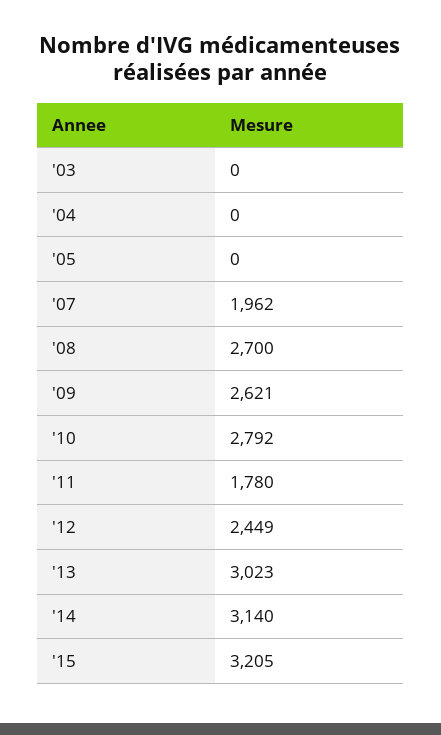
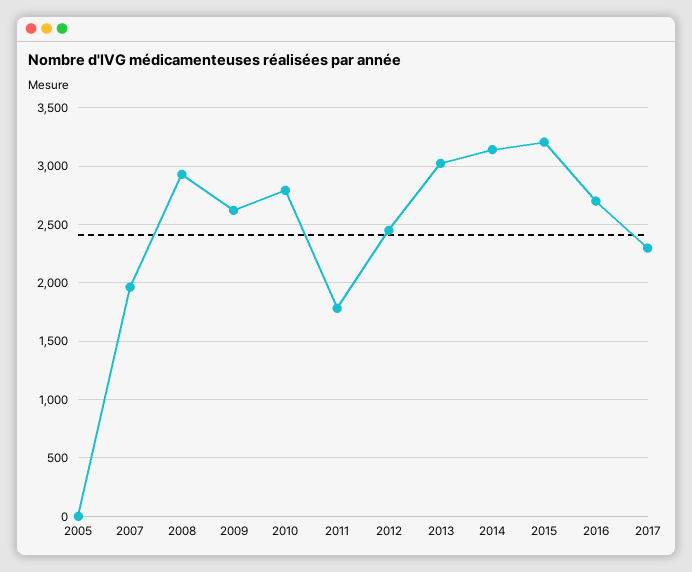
'03: 0 -> none
'04: 0 -> none
'08: 2700 -> 2900
2016: none -> 2700
2017: none -> 2300

